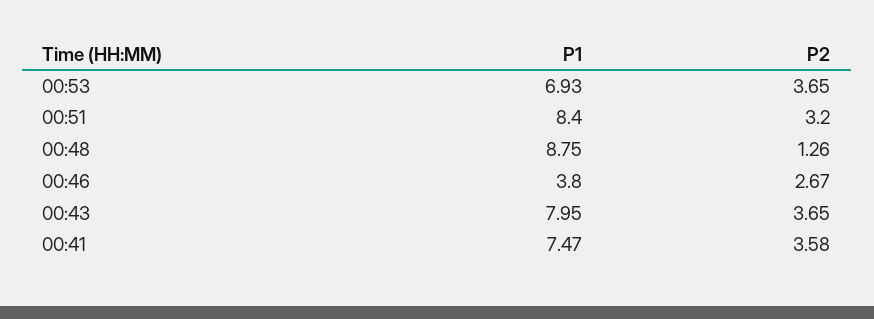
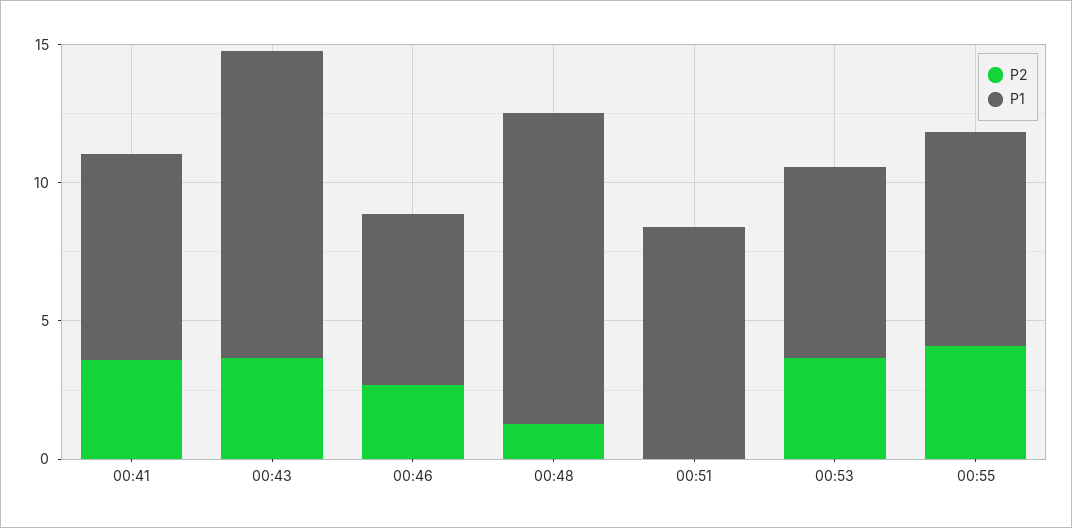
P2, 00:51: 3.2 -> 0
P1, 00:48: 8.75 -> 11
P1, 00:46: 3.8 -> 6
P1, 00:43: 7.95 -> 11
P2, 00:55: none -> 4
P1, 00:55: none -> 8

